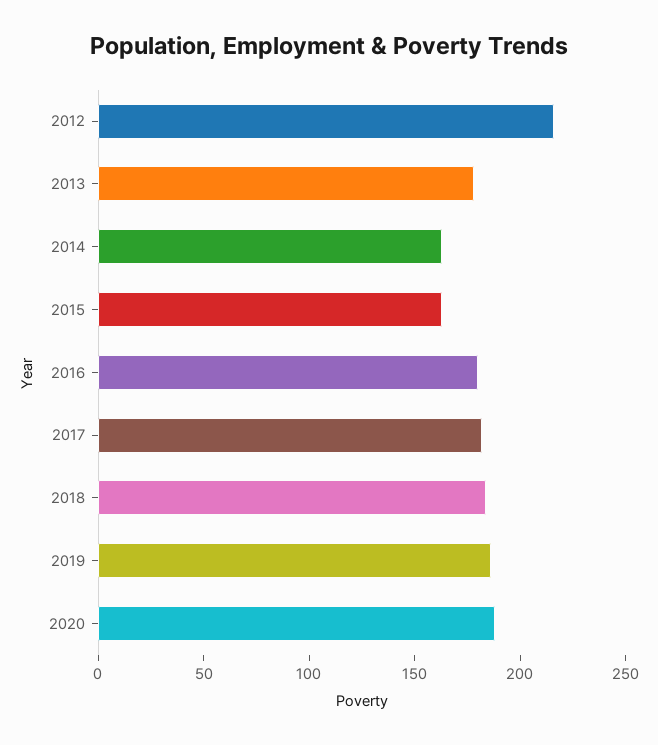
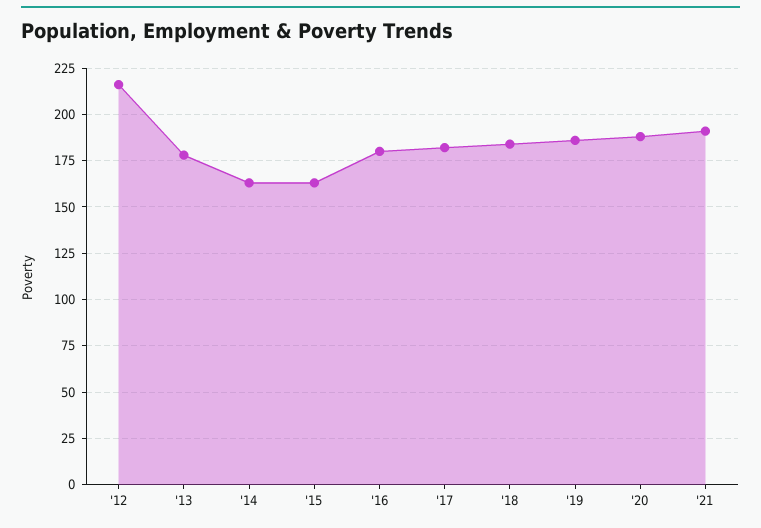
'21: none -> 190

